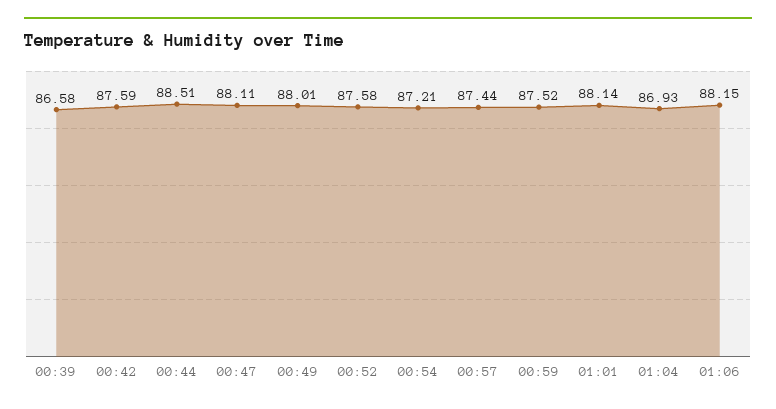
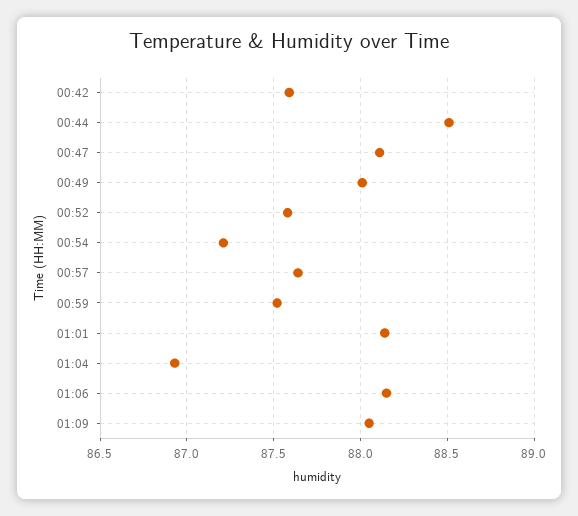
00:39: 86.58 -> none
00:57: 87.44 -> 87.65
01:09: none -> 88.05

